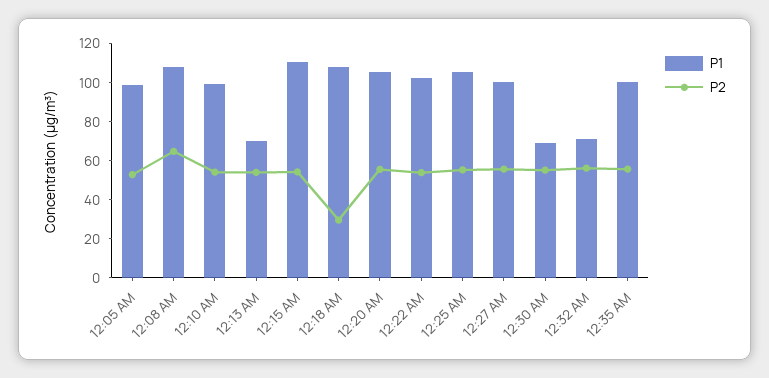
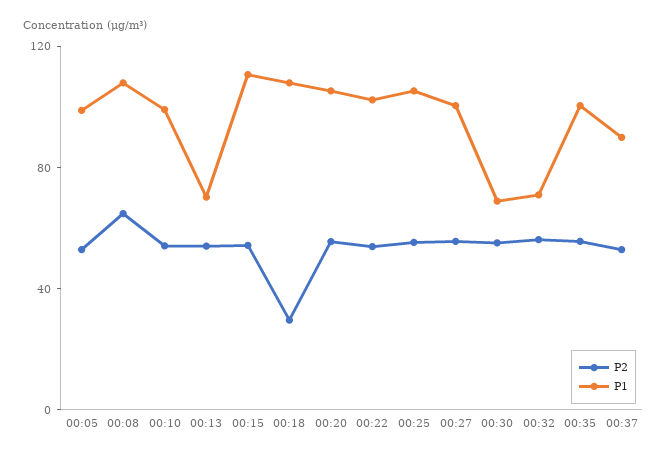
P2, 00:37: none -> 50
P1, 00:37: none -> 90

